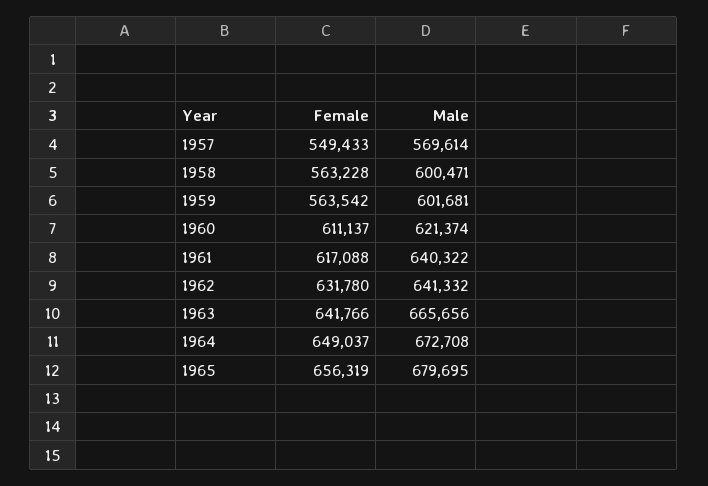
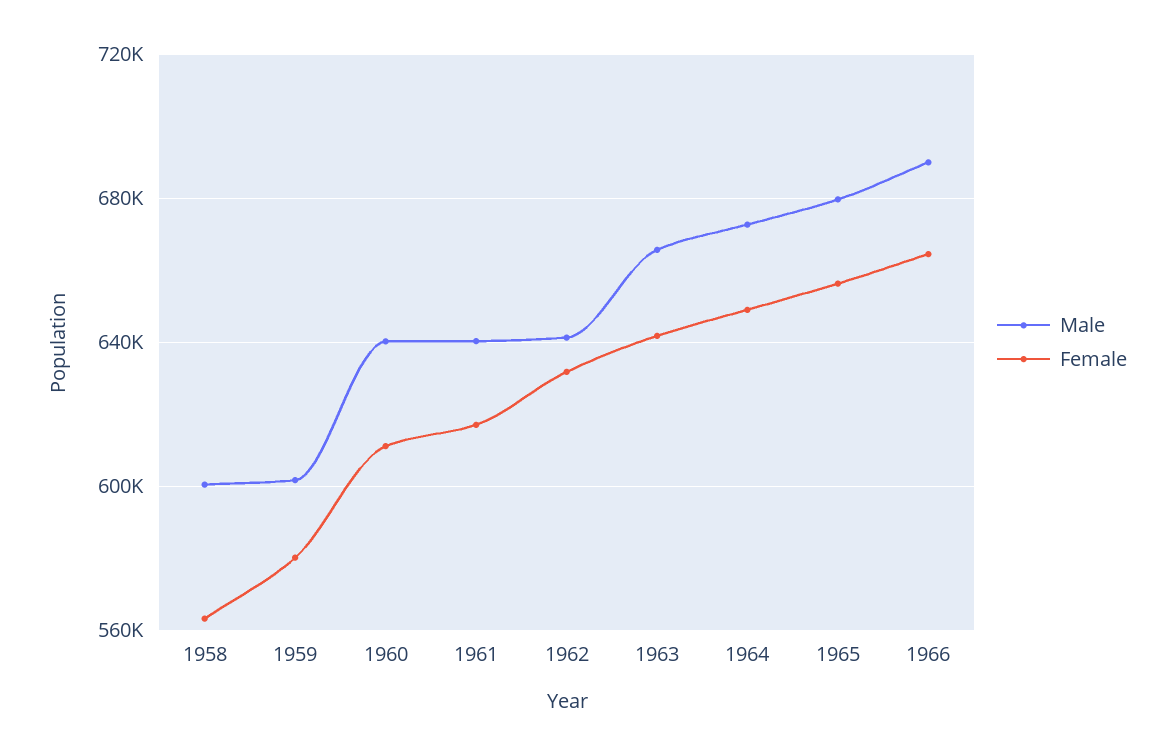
Female, 1957: 549433 -> none
Male, 1957: 569614 -> none
Female, 1959: 563542 -> 580000
Male, 1960: 621374 -> 640000
Male, 1966: none -> 690000
Female, 1966: none -> 665000

